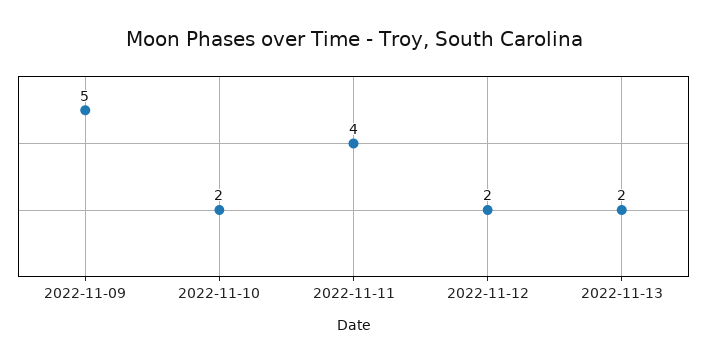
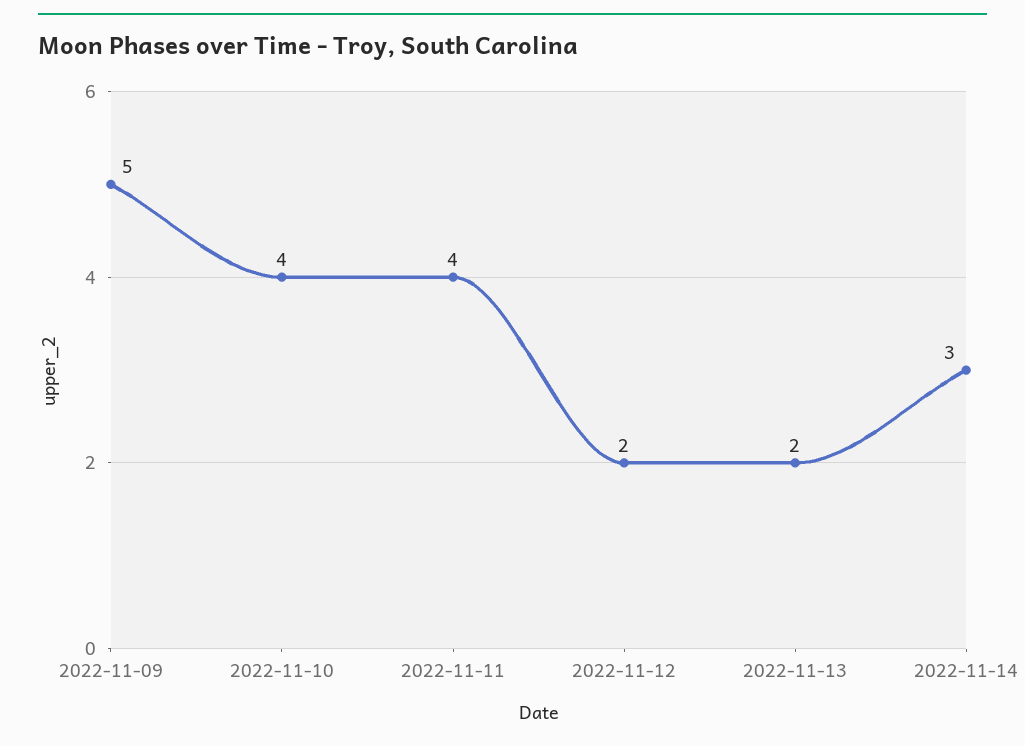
2022-11-10: 2 -> 4
2022-11-14: none -> 3

